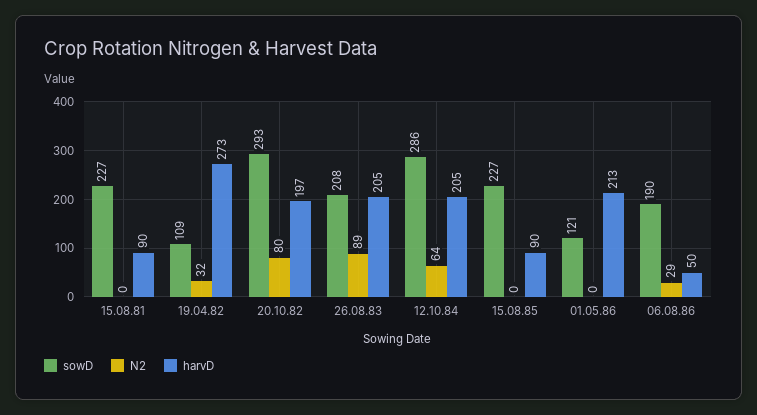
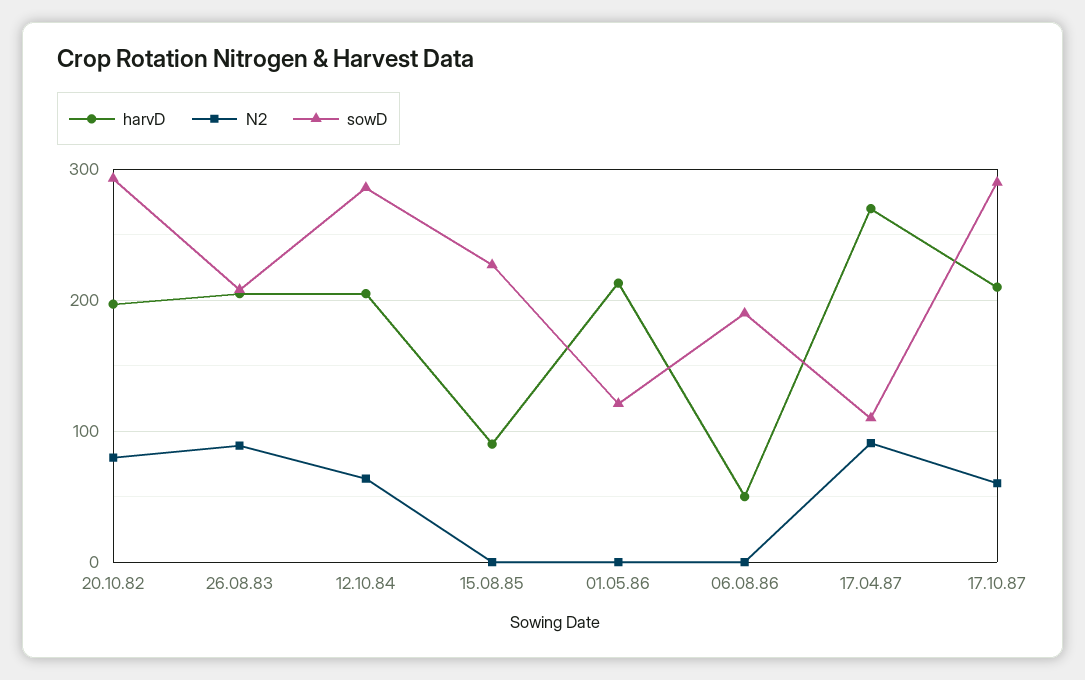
sowD, 15.08.81: 227 -> none
N2, 15.08.81: 0 -> none
harvD, 15.08.81: 90 -> none
sowD, 19.04.82: 109 -> none
N2, 19.04.82: 32 -> none
harvD, 19.04.82: 273 -> none
N2, 06.08.86: 29 -> 0
harvD, 17.04.87: none -> 270
N2, 17.04.87: none -> 90
sowD, 17.04.87: none -> 110
harvD, 17.10.87: none -> 210
N2, 17.10.87: none -> 60
sowD, 17.10.87: none -> 290

